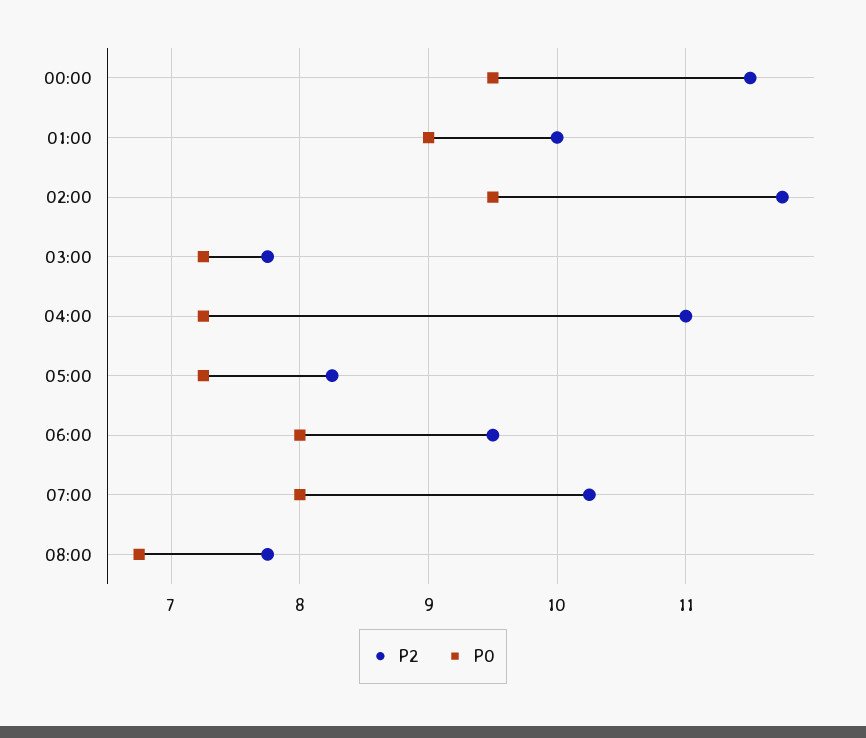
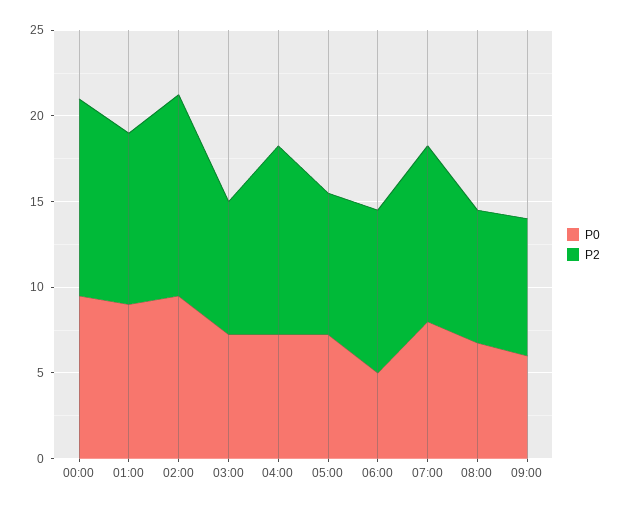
P0, 06:00: 8 -> 5
P0, 09:00: none -> 6
P2, 09:00: none -> 8

